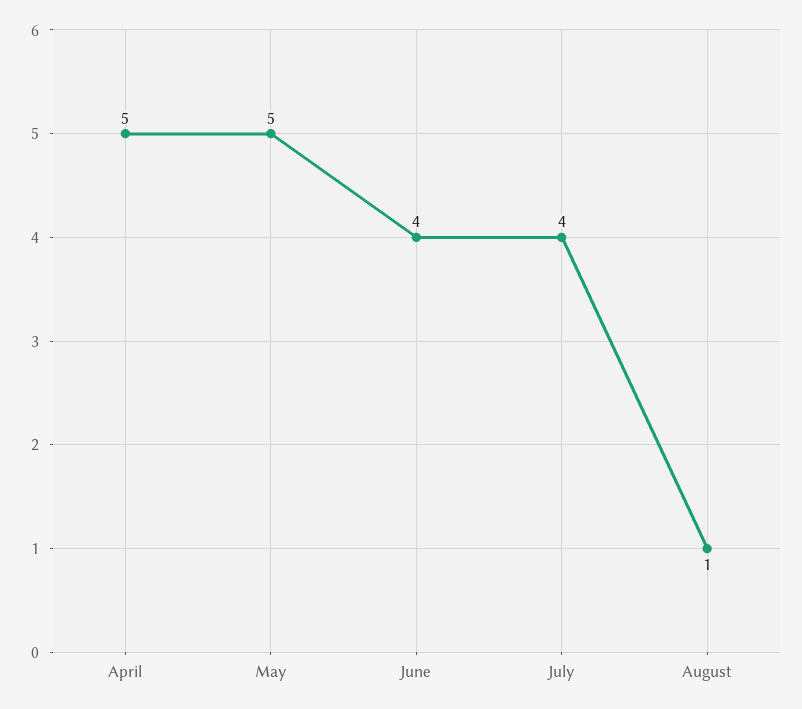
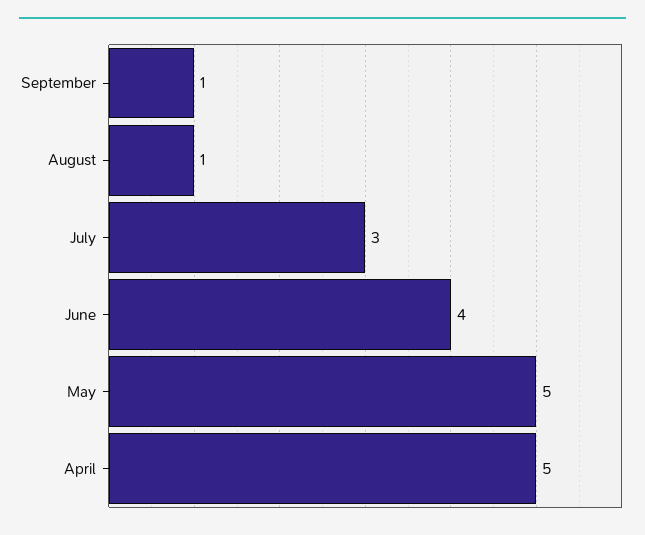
July: 4 -> 3
September: none -> 1

